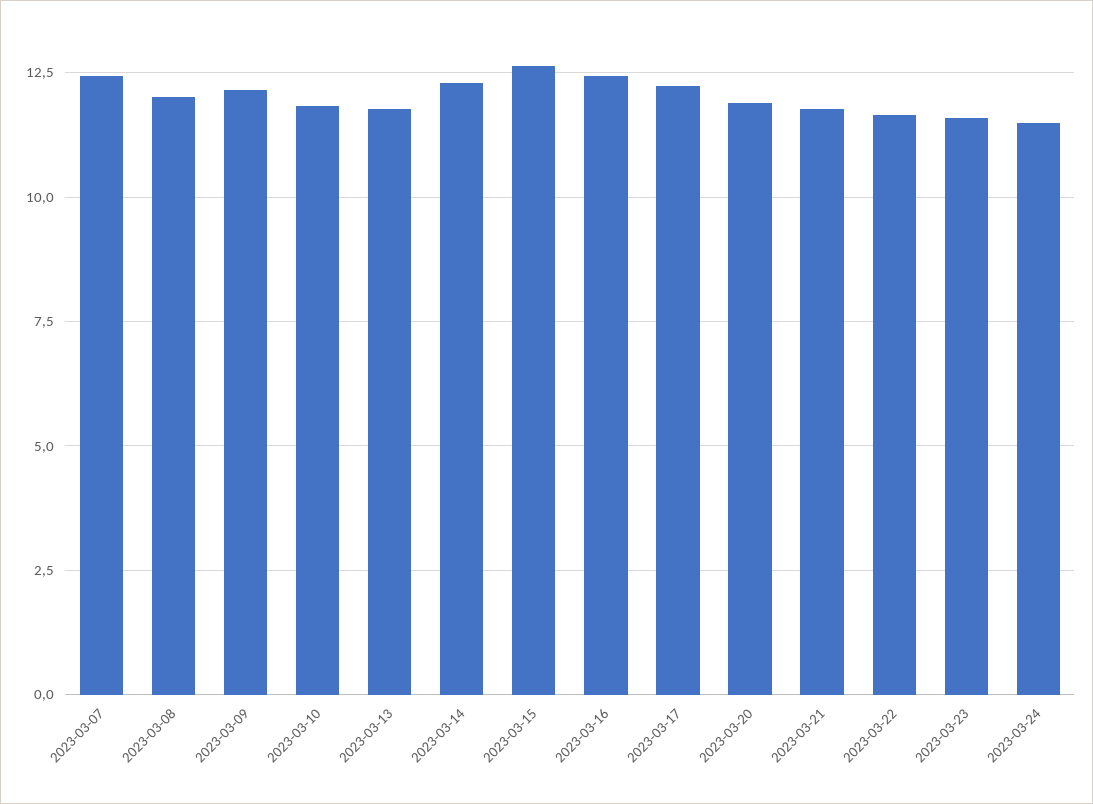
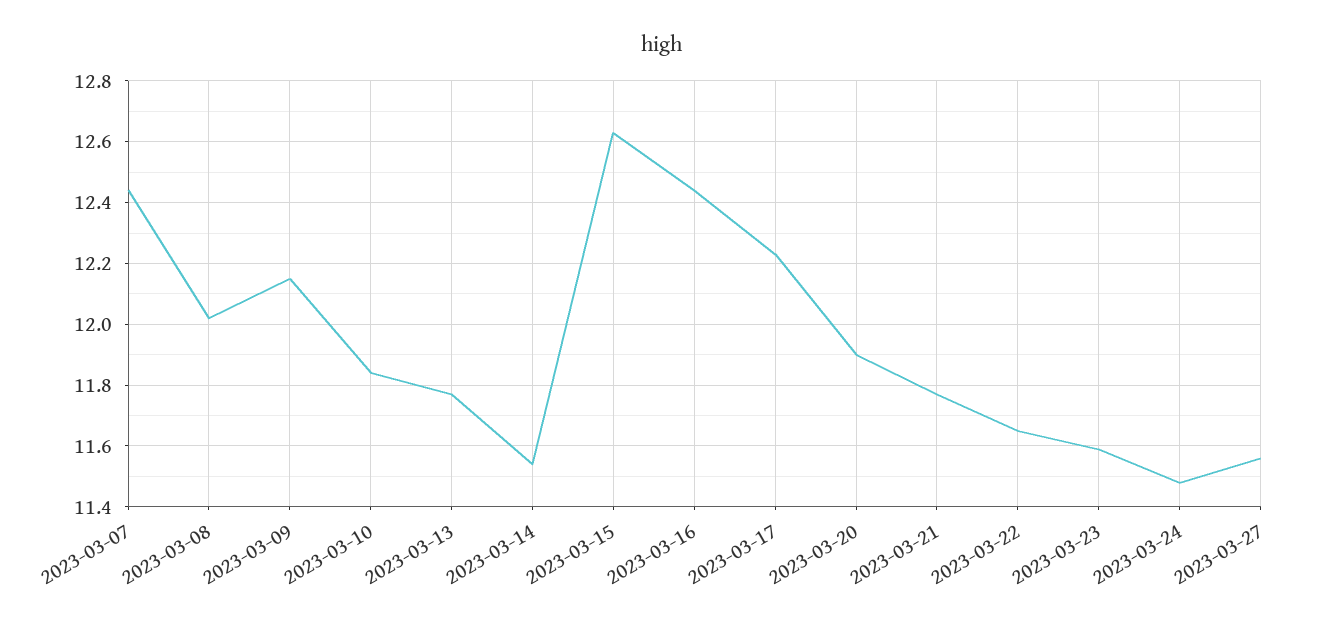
2023-03-14: 12.25 -> 11.55
2023-03-27: none -> 11.55

